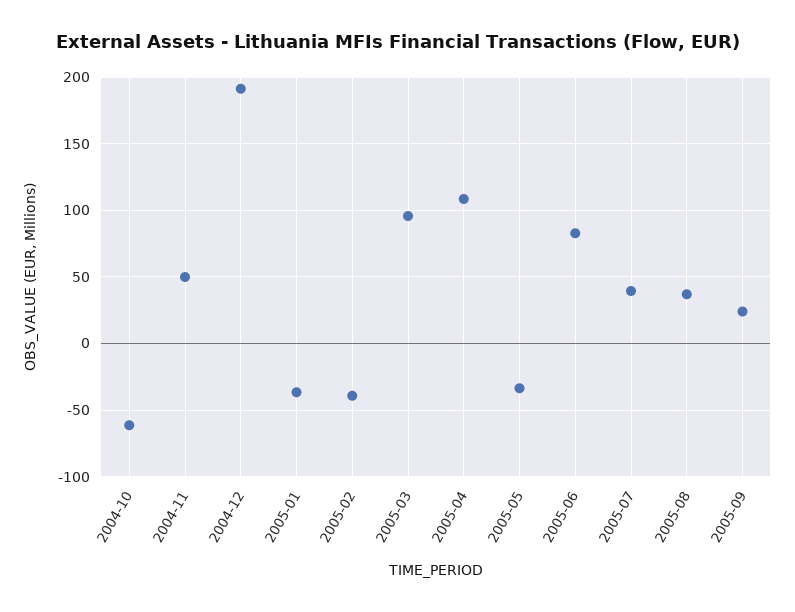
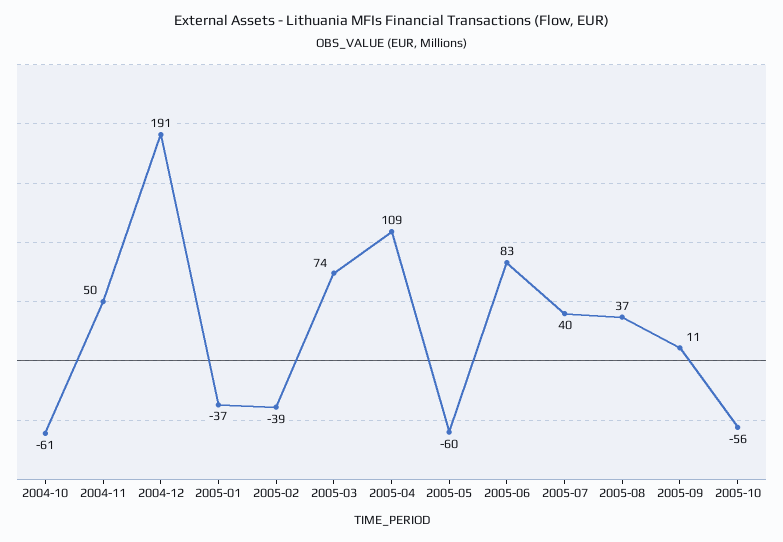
2005-03: 95 -> 74
2005-05: -35 -> -60
2005-09: 25 -> 11
2005-10: none -> -56

